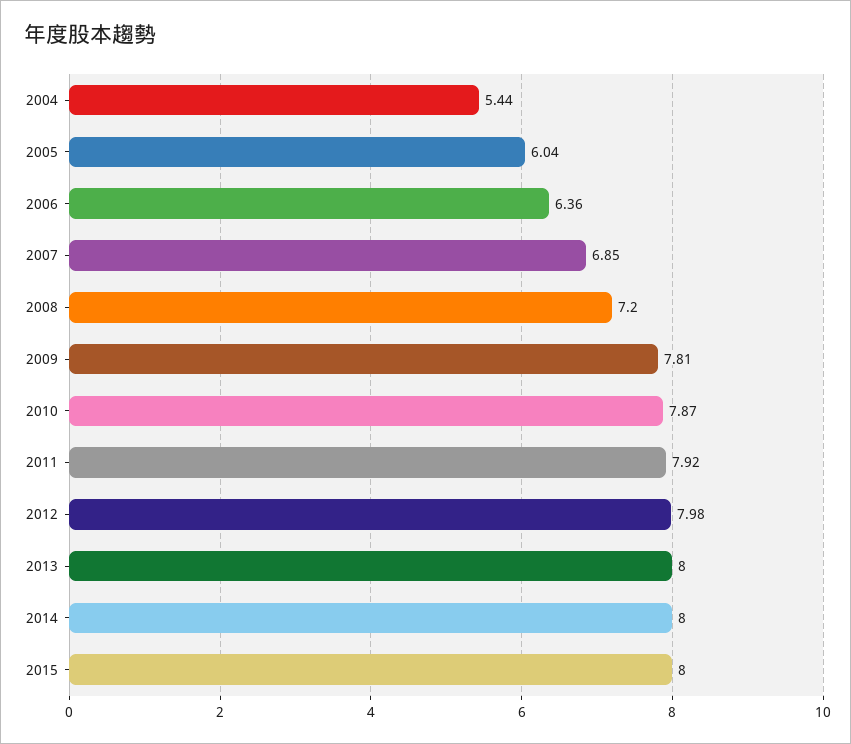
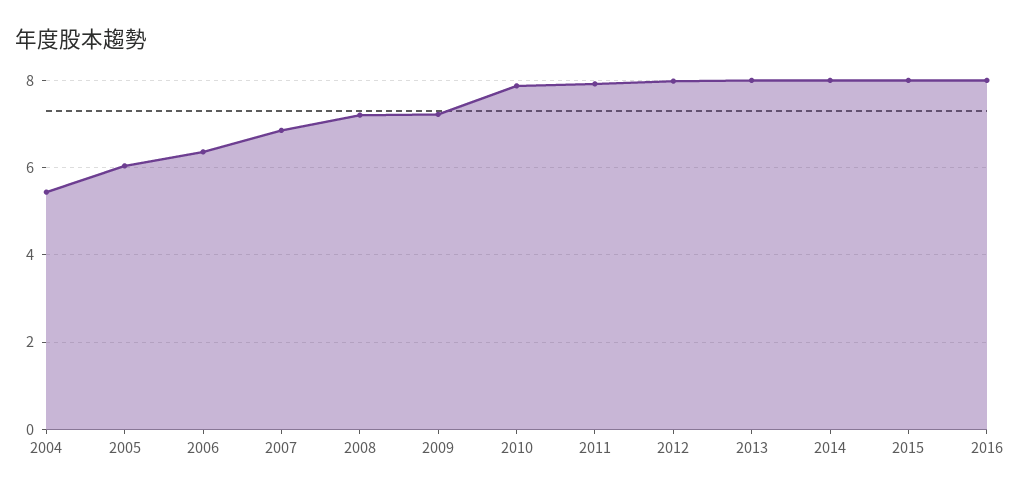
2009: 7.81 -> 7.2
2016: none -> 8

